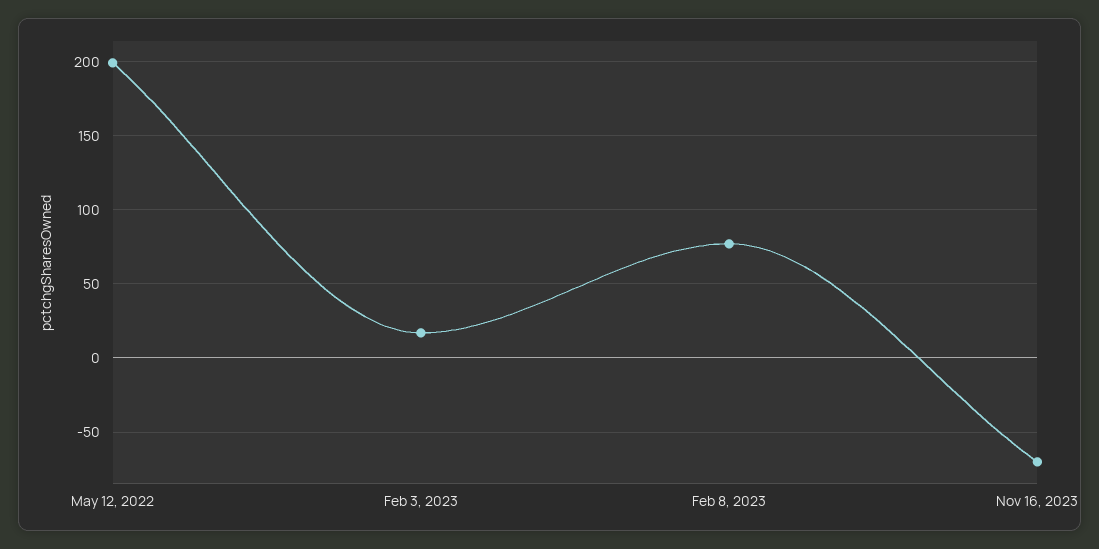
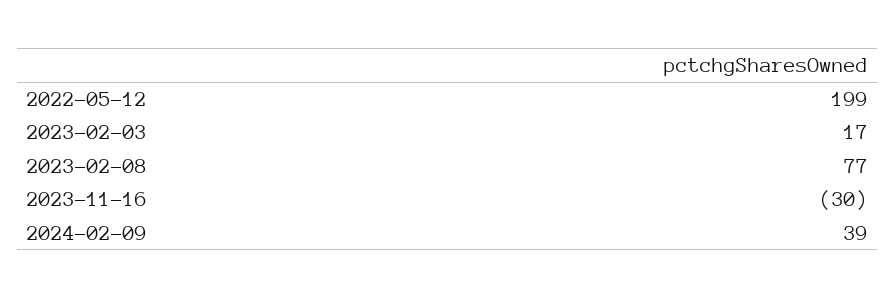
Nov 16, 2023: -70 -> -30
2024-02-09: none -> 39

